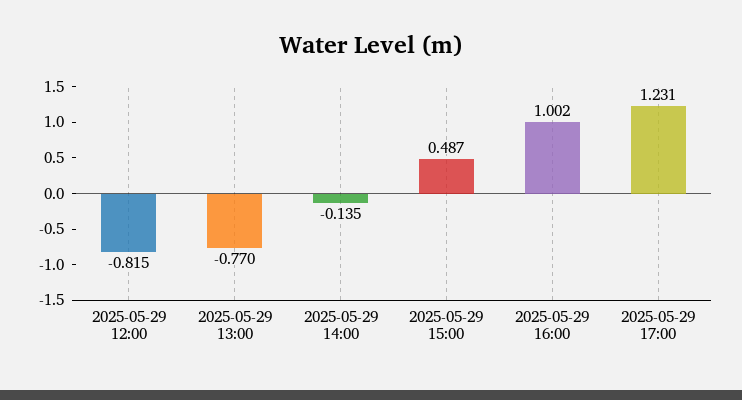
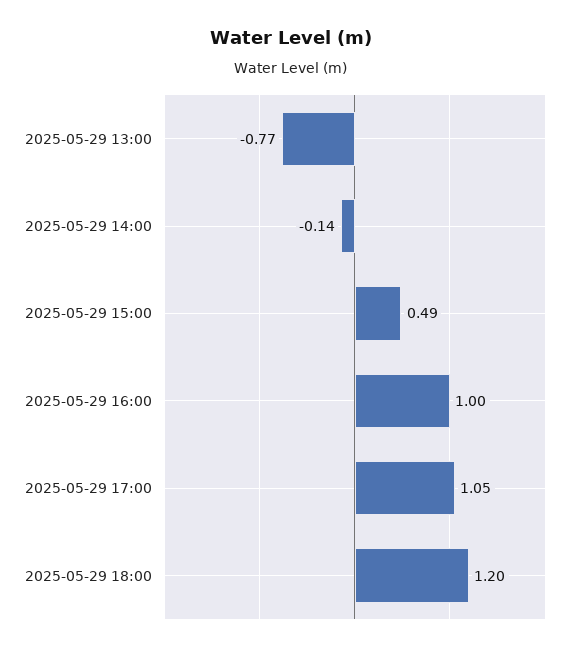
2025-05-29 12:00: -0.815 -> none
2025-05-29 17:00: 1.231 -> 1.05
2025-05-29 18:00: none -> 1.2

